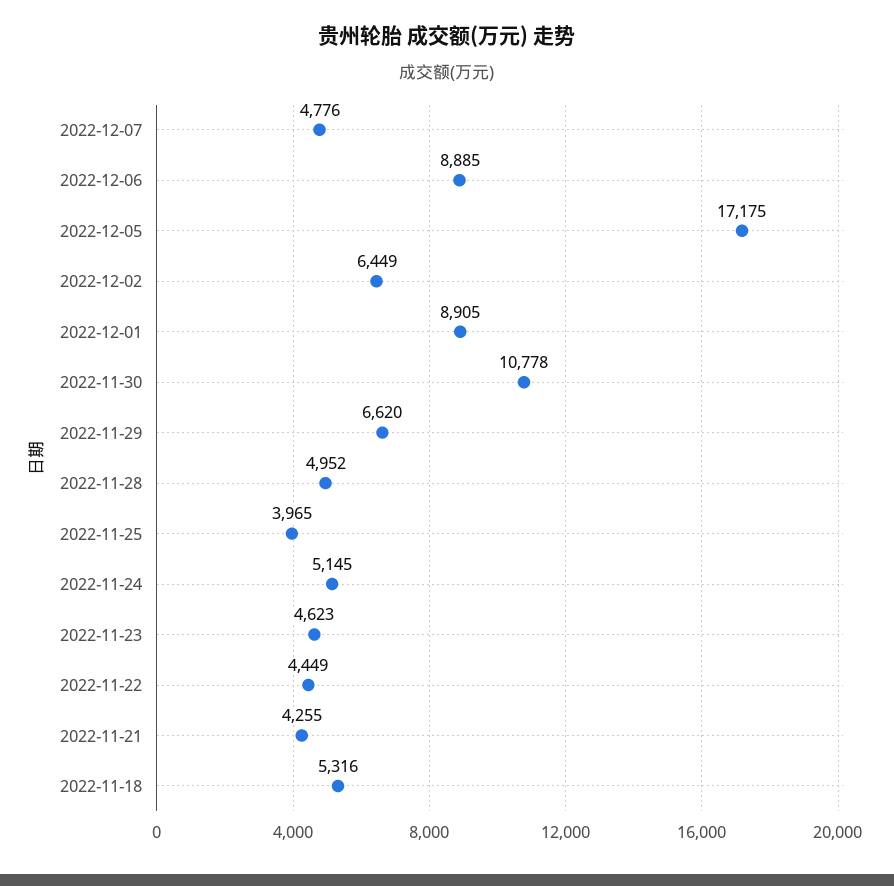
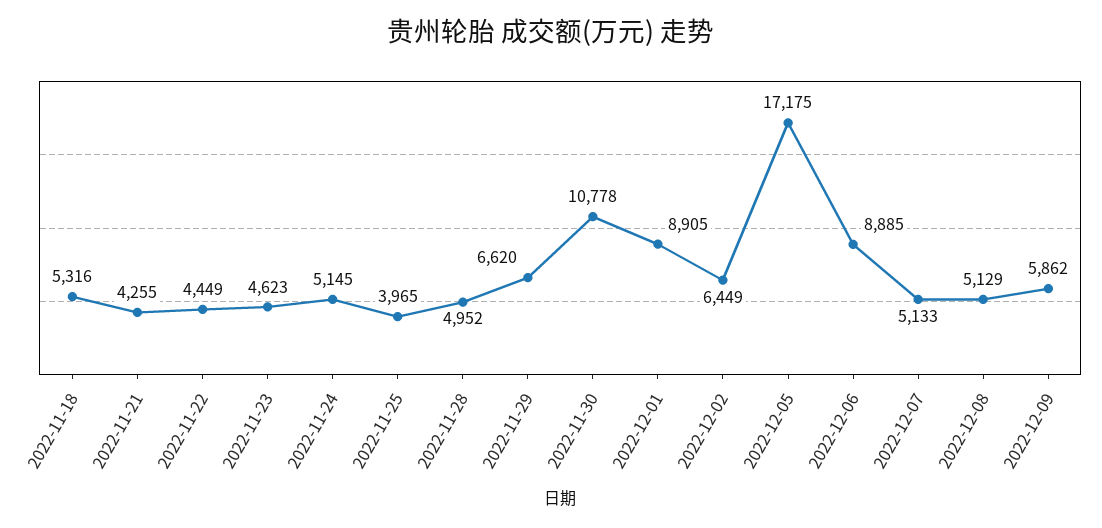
2022-12-07: 4776 -> 5133
2022-12-08: none -> 5129
2022-12-09: none -> 5862

